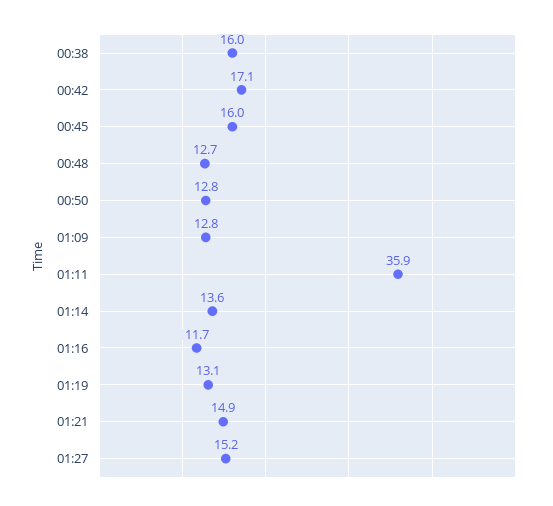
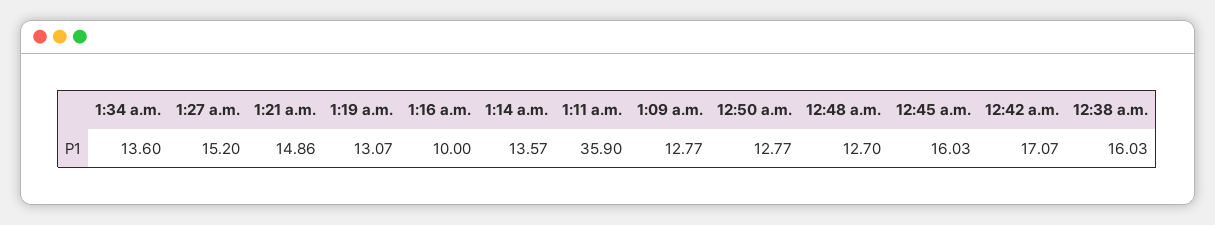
01:16: 11.7 -> 10
1:34 a.m.: none -> 13.6

